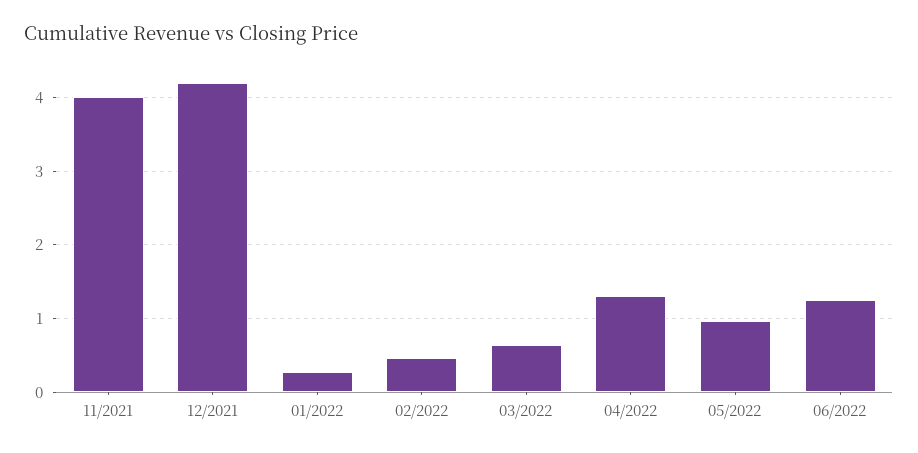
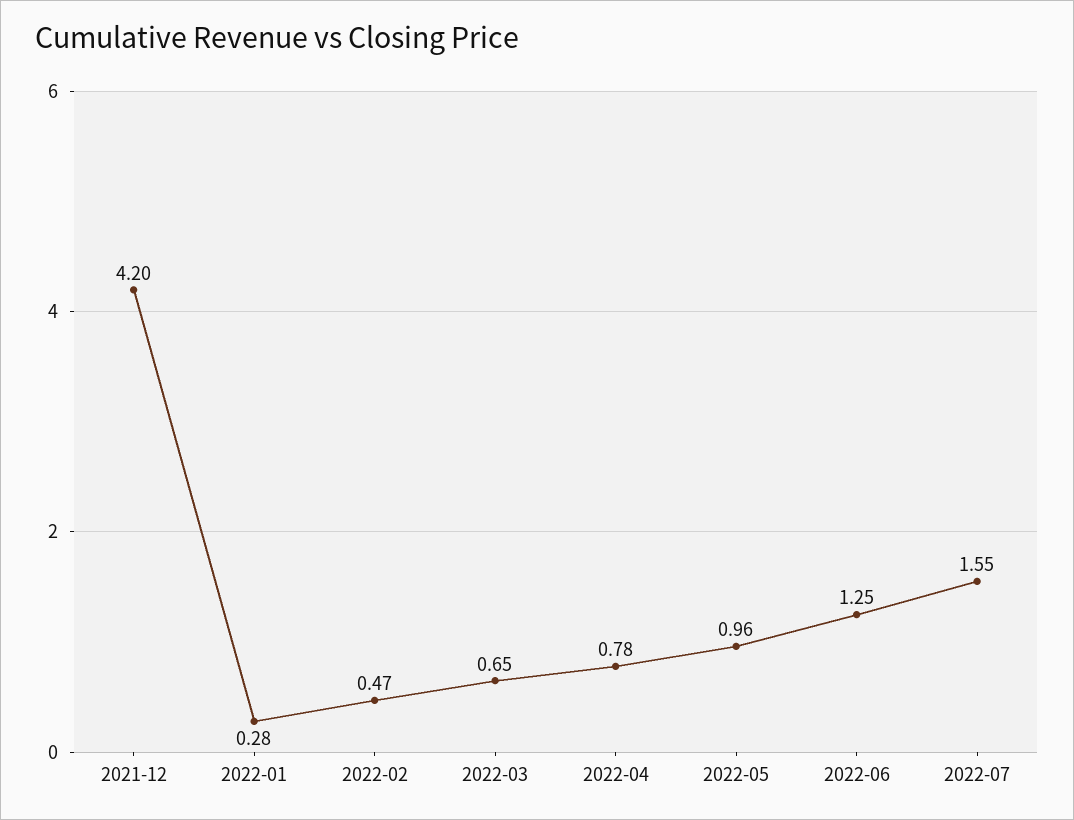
11/2021: 4 -> none
04/2022: 1.3 -> 0.78
2022-07: none -> 1.55

